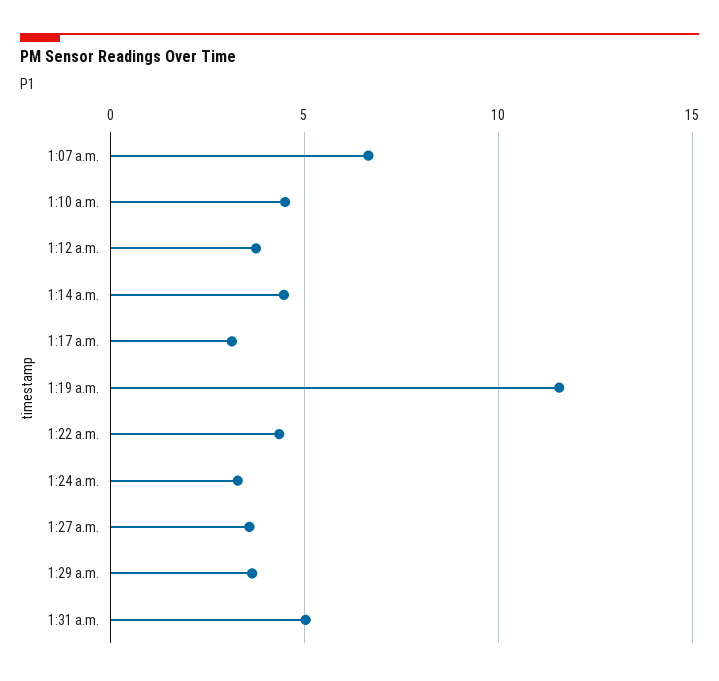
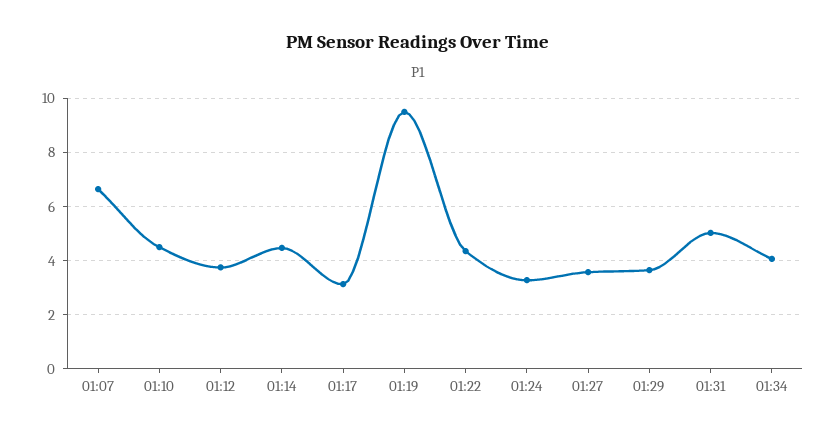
1:19 a.m.: 11.5 -> 9.5
01:34: none -> 4

